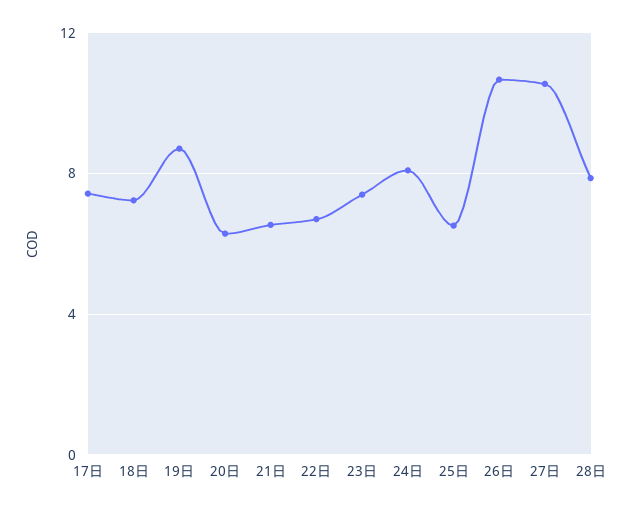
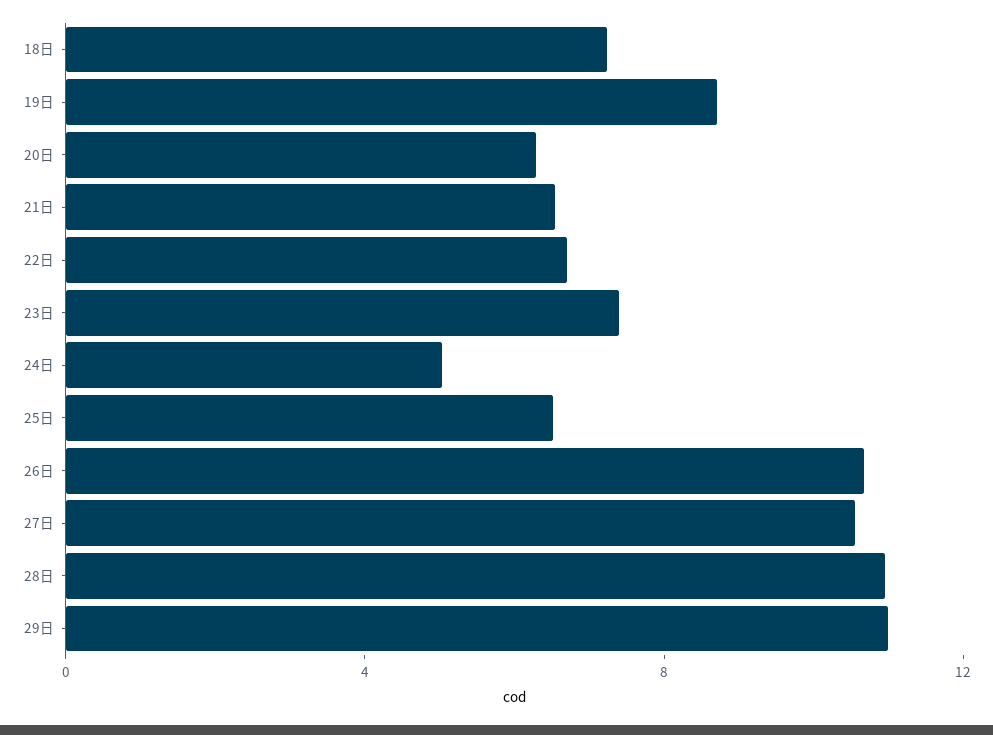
17日: 7.5 -> none
24日: 8 -> 5
28日: 8 -> 11
29日: none -> 11

